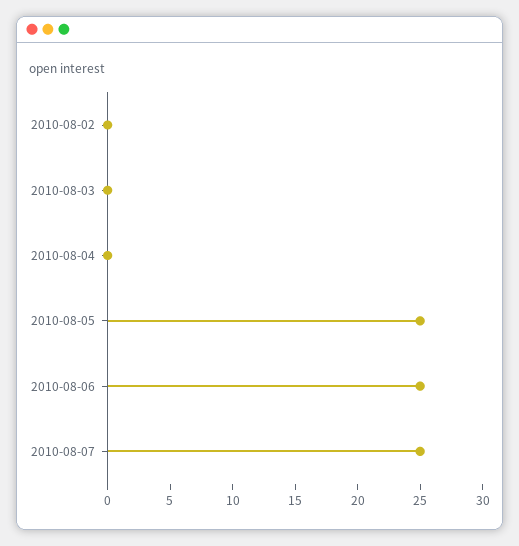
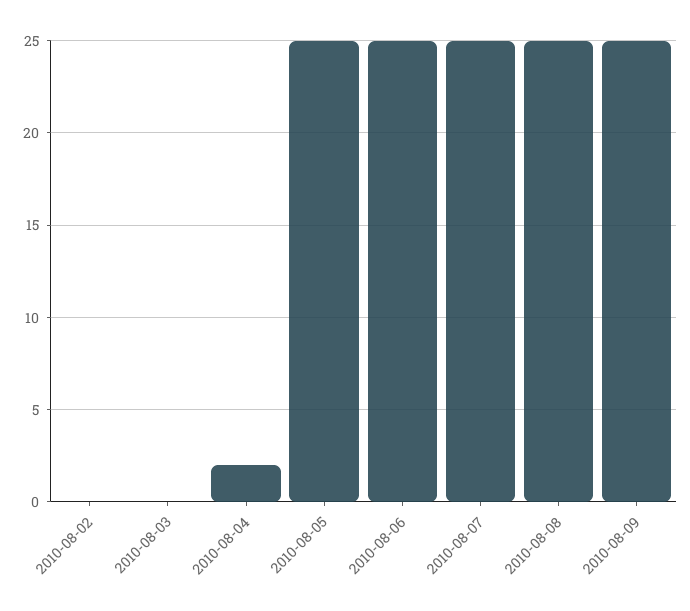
2010-08-04: 0 -> 2
2010-08-08: none -> 25
2010-08-09: none -> 25

